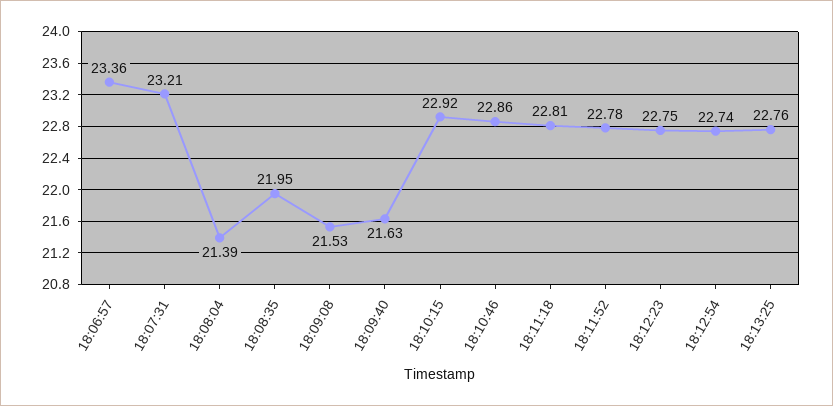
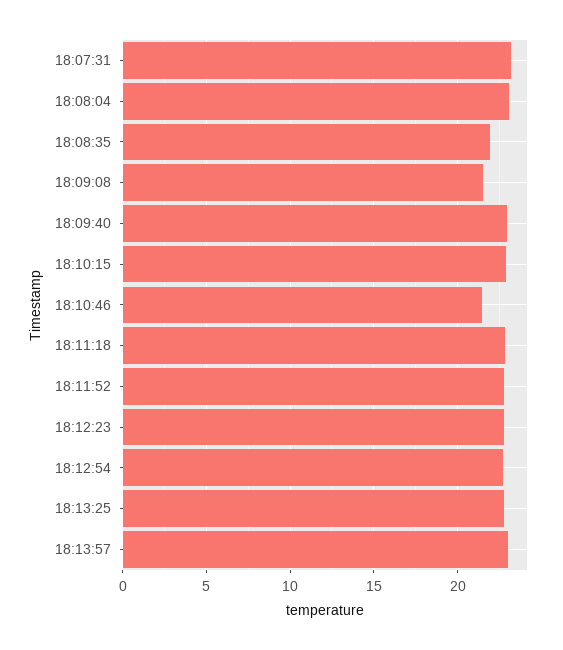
18:06:57: 23.36 -> none
18:08:04: 21.39 -> 23
18:09:40: 21.63 -> 23
18:10:46: 22.86 -> 21.5
18:13:57: none -> 23

